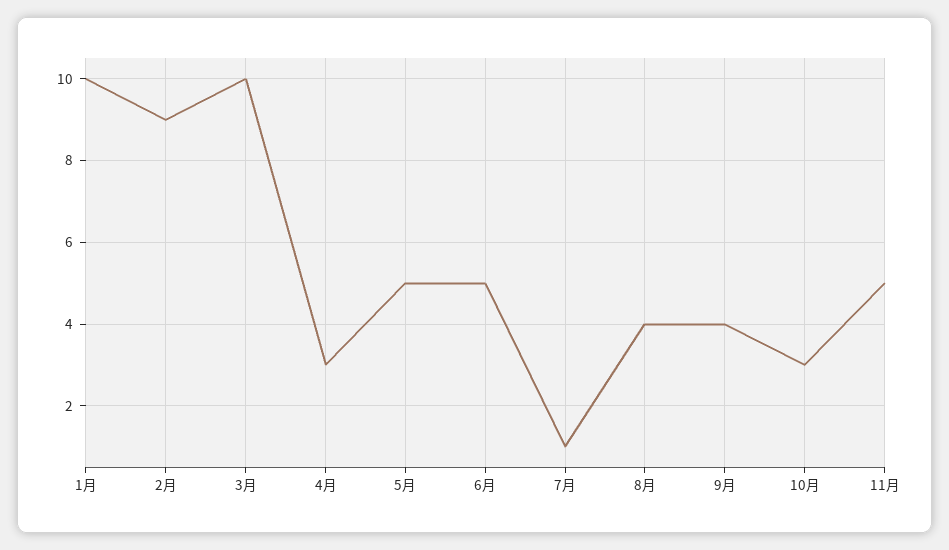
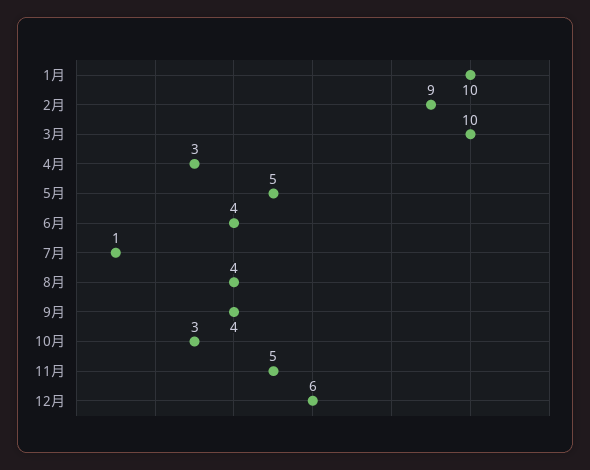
6月: 5 -> 4
12月: none -> 6

